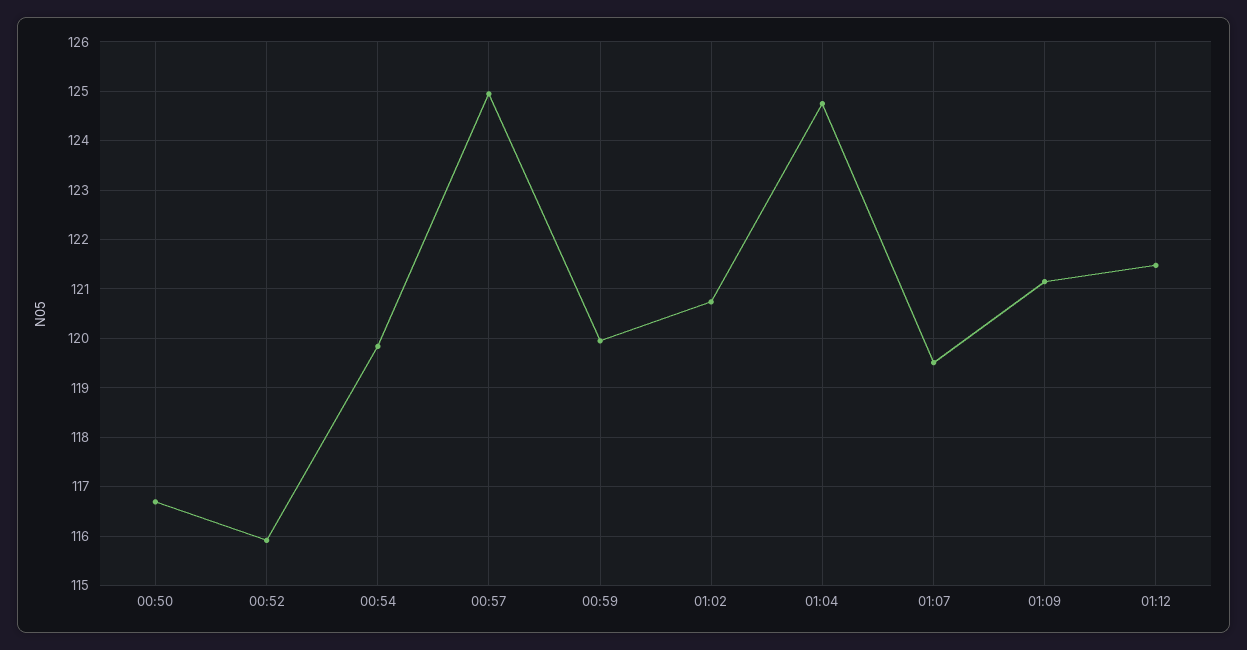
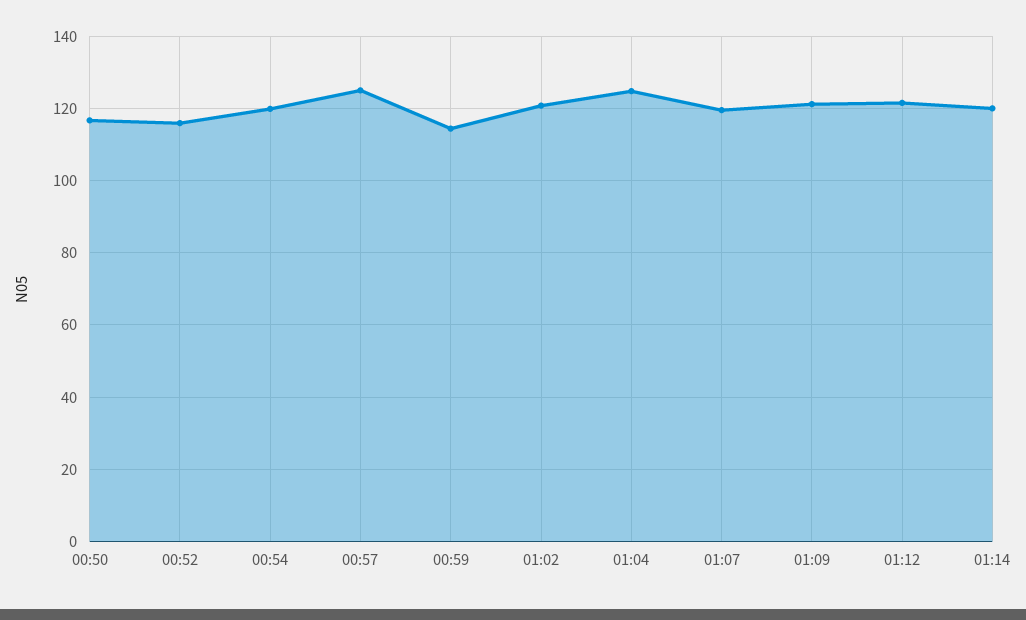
00:59: 120 -> 114
01:14: none -> 120

